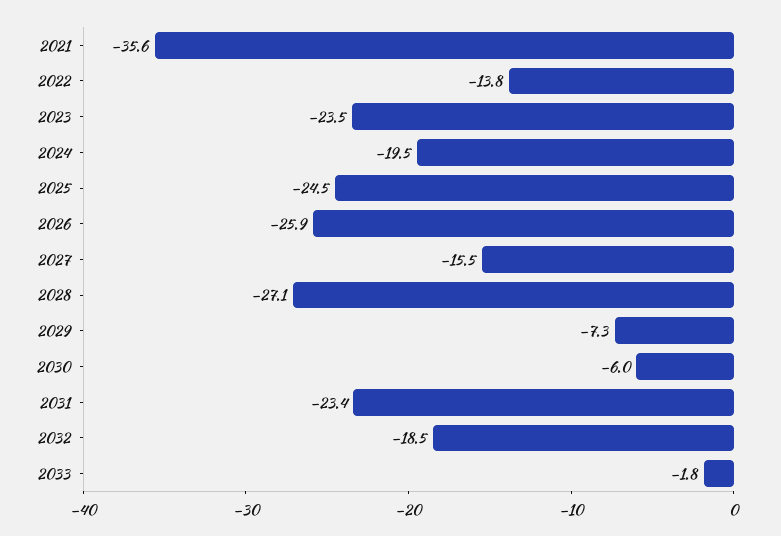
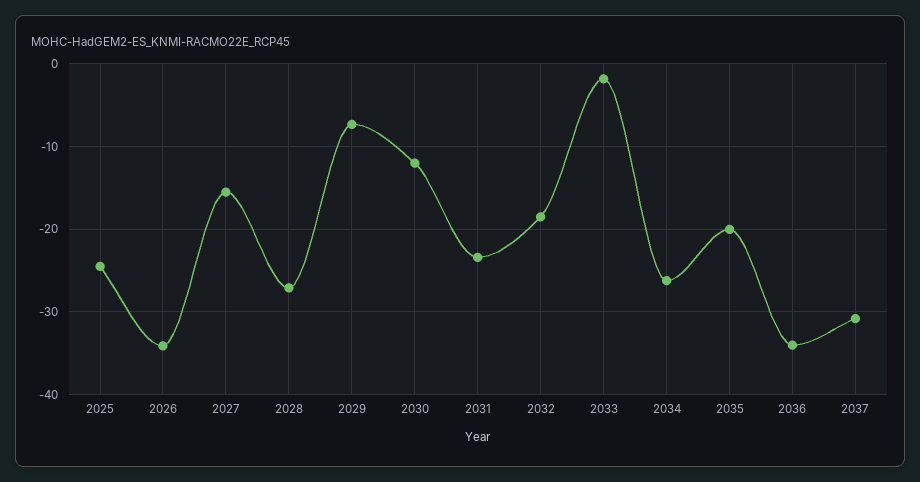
2021: -35.6 -> none
2022: -13.8 -> none
2023: -23.5 -> none
2024: -19.5 -> none
2026: -25.9 -> -34
2030: -6 -> -12
2034: none -> -26
2035: none -> -20
2036: none -> -34
2037: none -> -31

